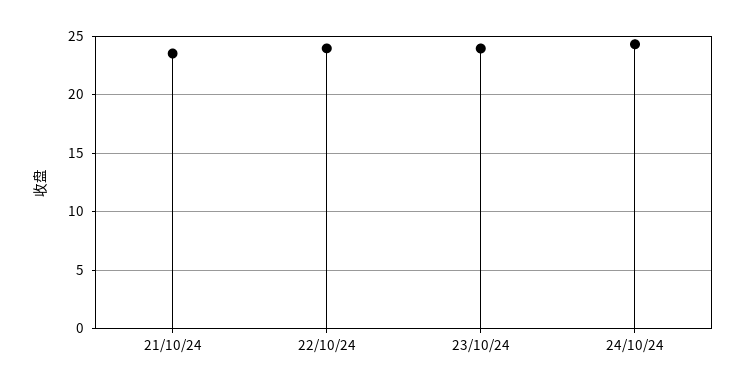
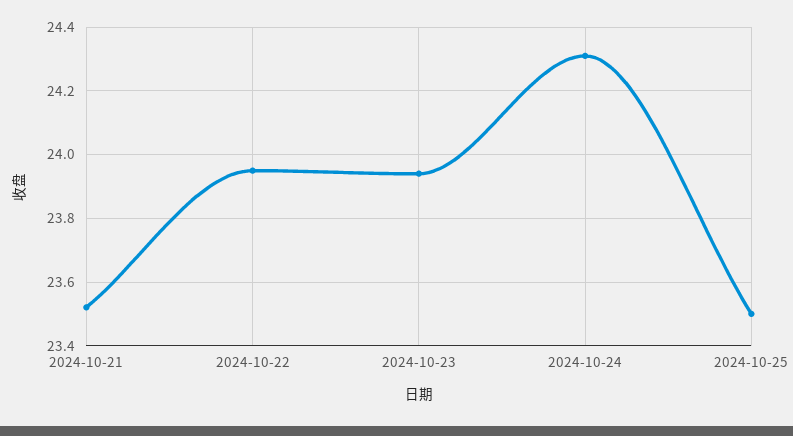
2024-10-25: none -> 23.5

